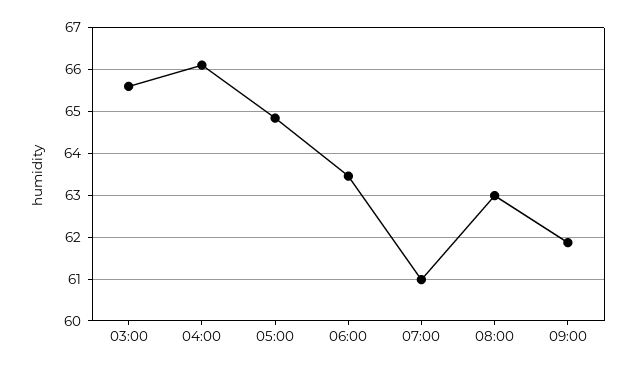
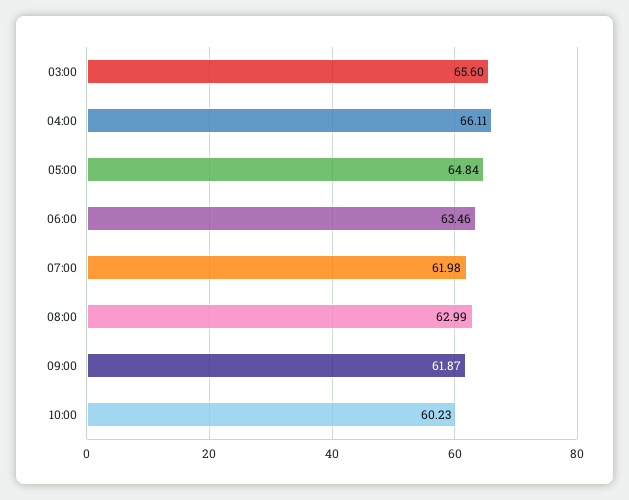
07:00: 61 -> 61.98
10:00: none -> 60.23

